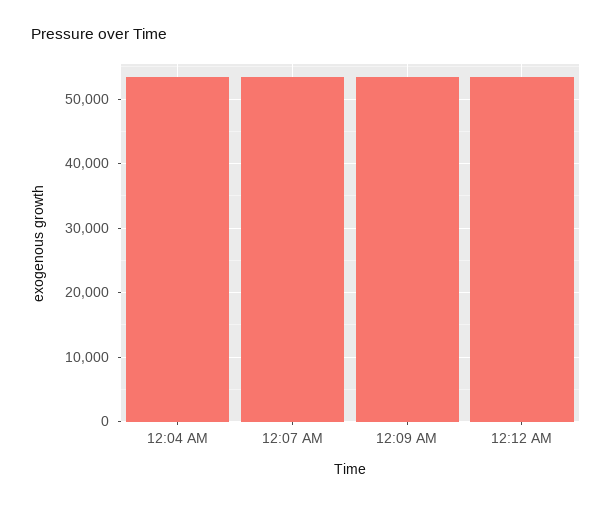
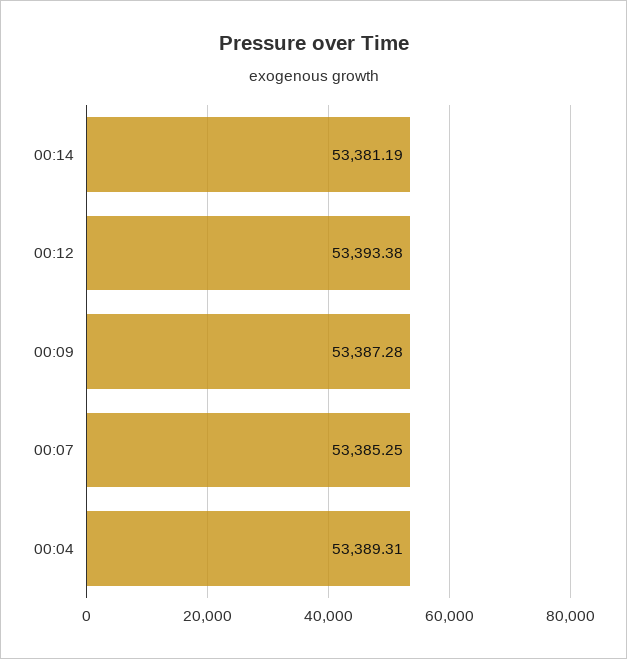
00:14: none -> 53381.19

